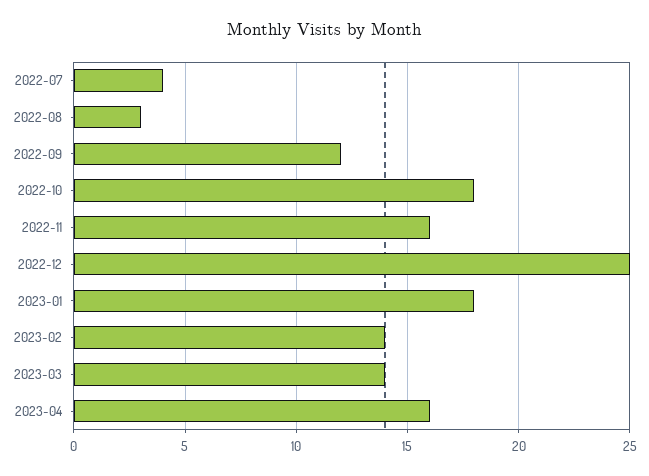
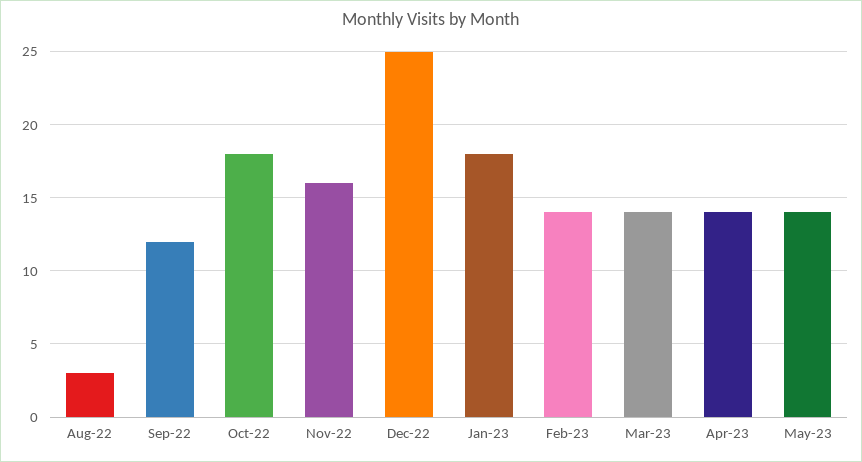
2022-07: 4 -> none
2023-04: 16 -> 14
May-23: none -> 14

